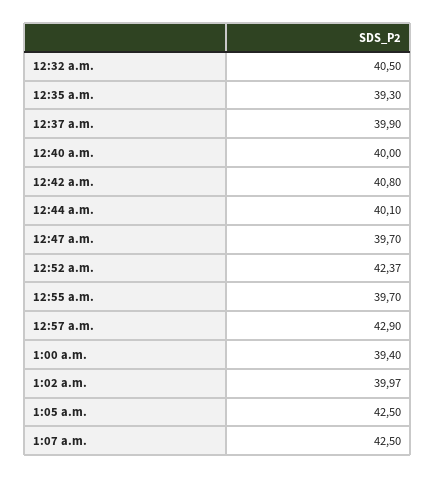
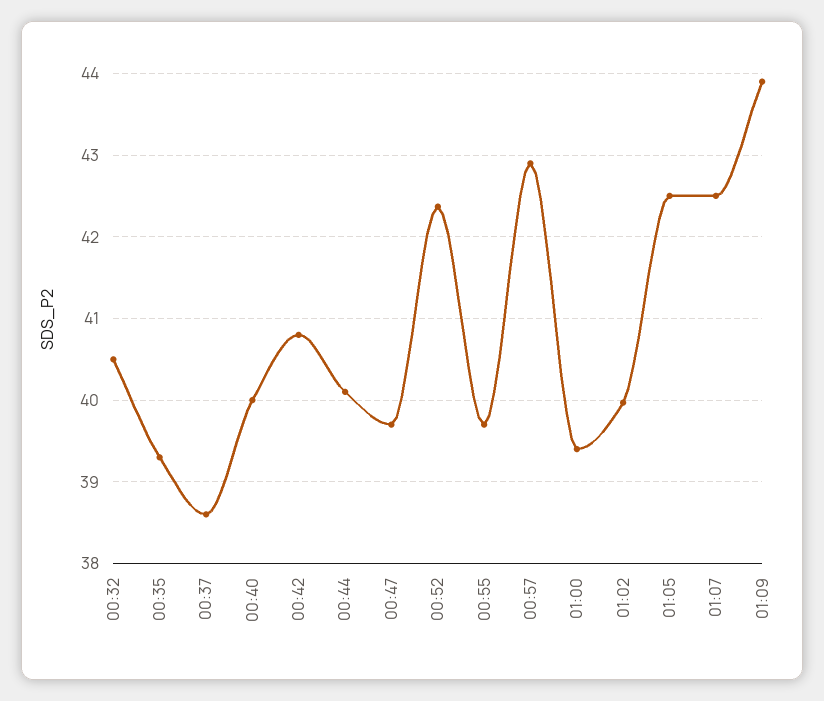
12:37 a.m.: 39.9 -> 38.6
01:09: none -> 43.9

